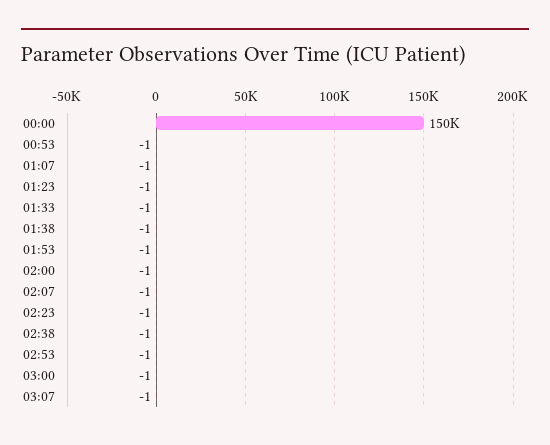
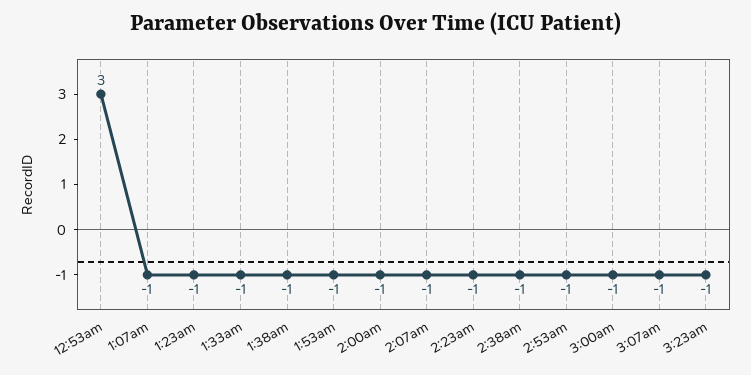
00:00: 150000 -> none
00:53: -1 -> 3
3:23am: none -> -1

